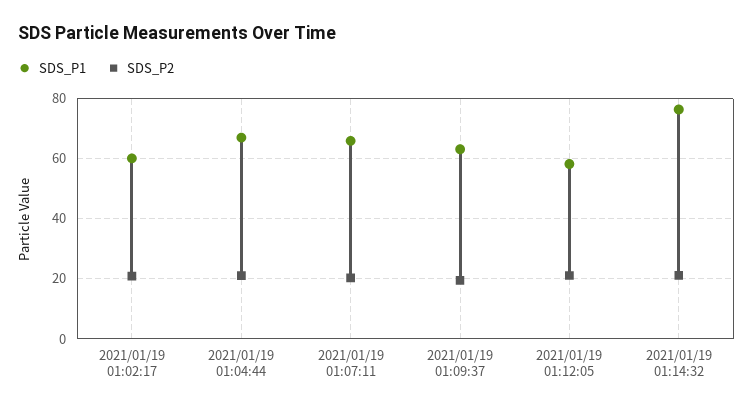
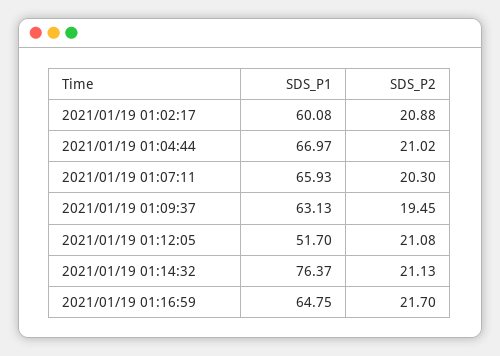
SDS_P1, 2021/01/19 01:12:05: 58 -> 51.7
SDS_P1, 2021/01/19 01:16:59: none -> 64.75
SDS_P2, 2021/01/19 01:16:59: none -> 21.7

